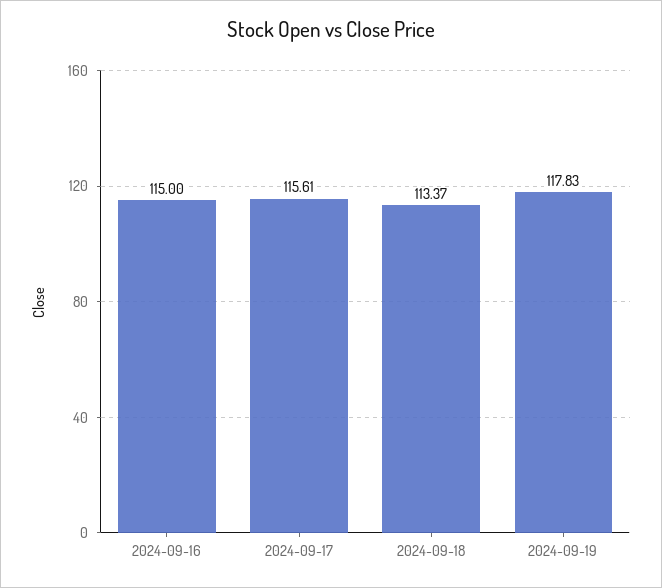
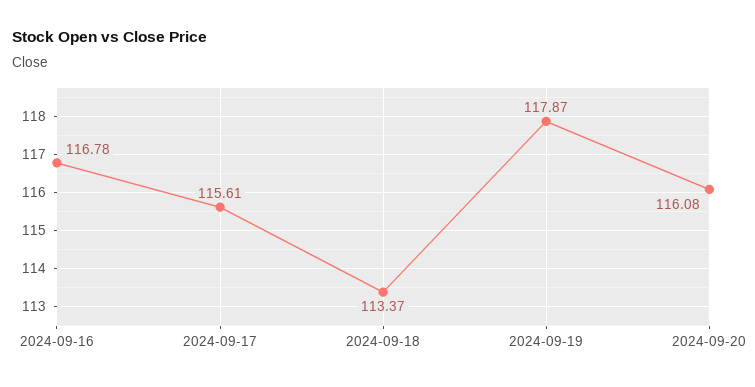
2024-09-16: 115 -> 116.78
2024-09-19: 117.83 -> 117.87
2024-09-20: none -> 116.08

